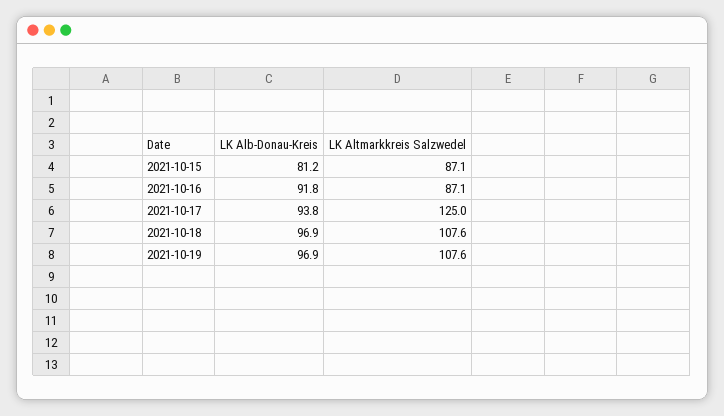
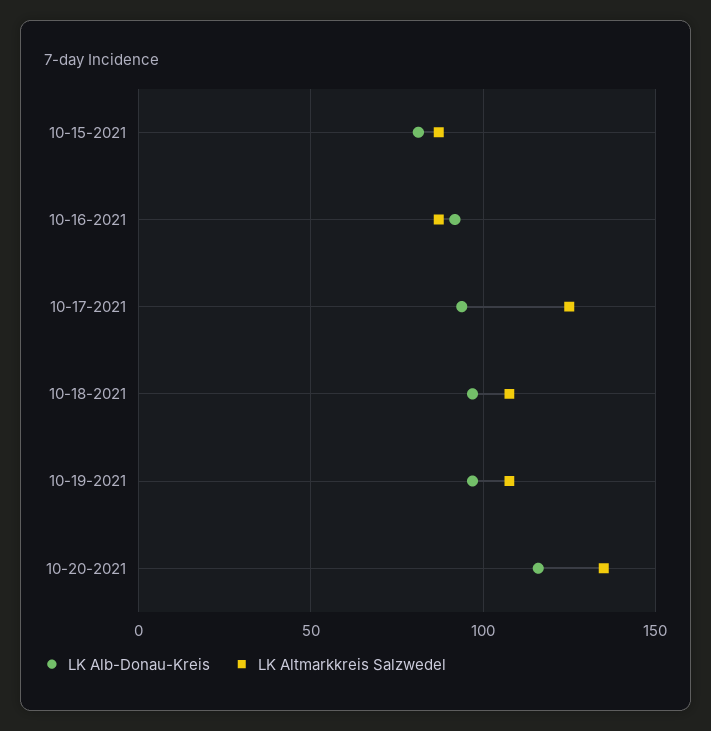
LK Alb-Donau-Kreis, 10-20-2021: none -> 115
LK Altmarkkreis Salzwedel, 10-20-2021: none -> 135

